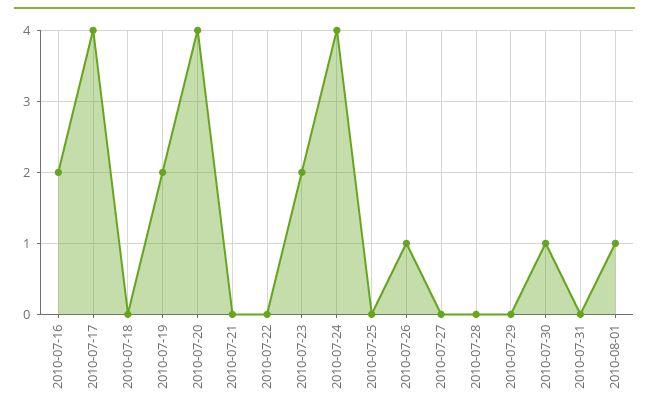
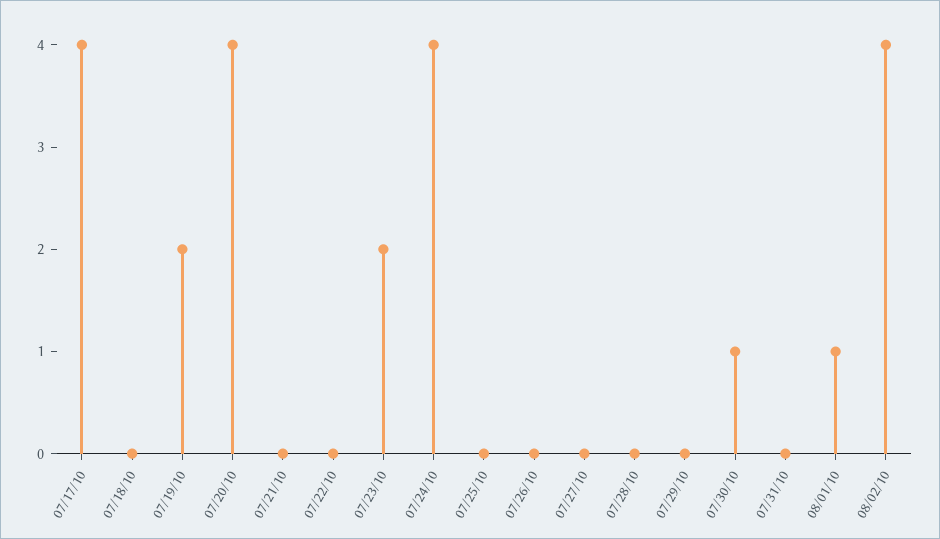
2010-07-16: 2 -> none
2010-07-26: 1 -> 0
08/02/10: none -> 4

